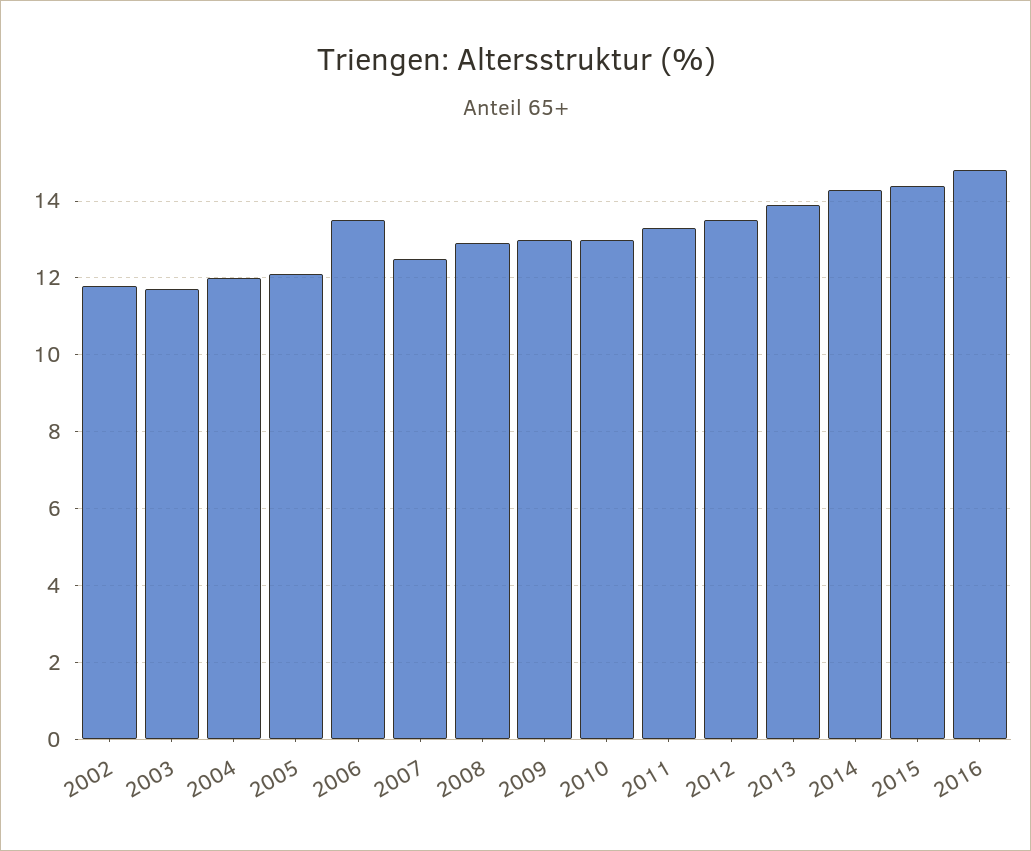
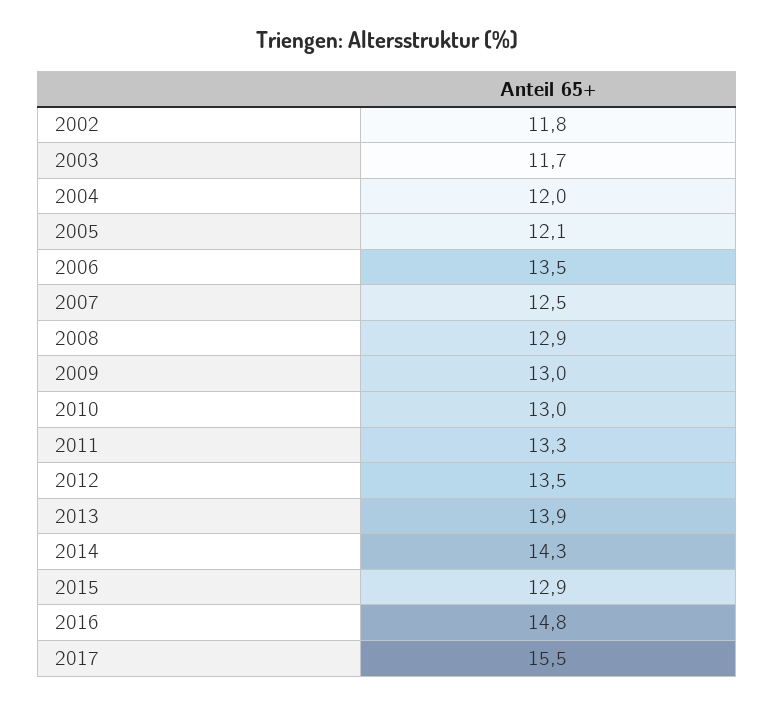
2015: 14.5 -> 12.9
2017: none -> 15.5

